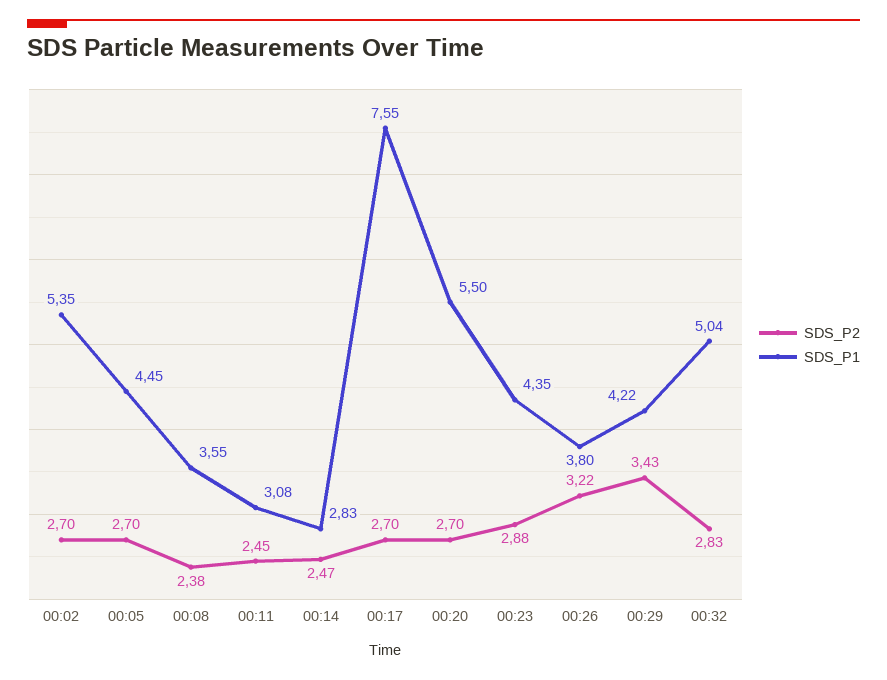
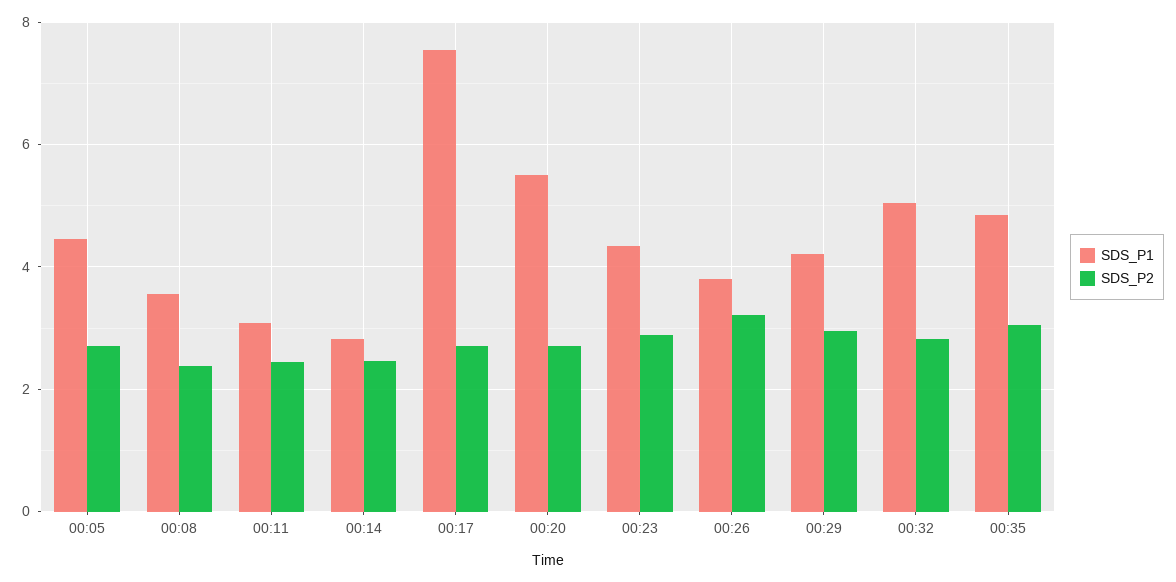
SDS_P2, 00:02: 2.7 -> none
SDS_P1, 00:02: 5.35 -> none
SDS_P2, 00:29: 3.43 -> 3
SDS_P1, 00:35: none -> 4.8
SDS_P2, 00:35: none -> 3

